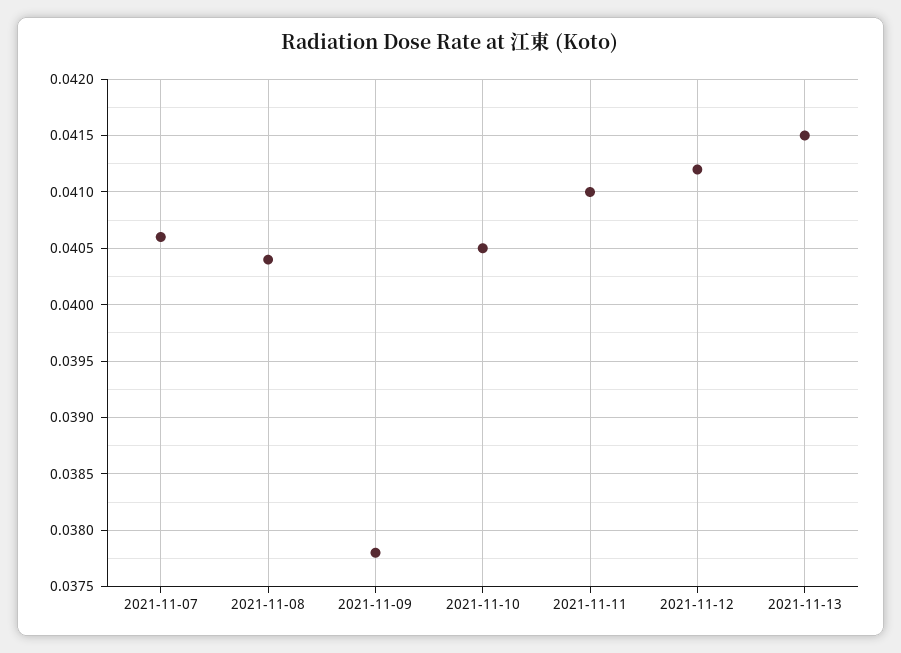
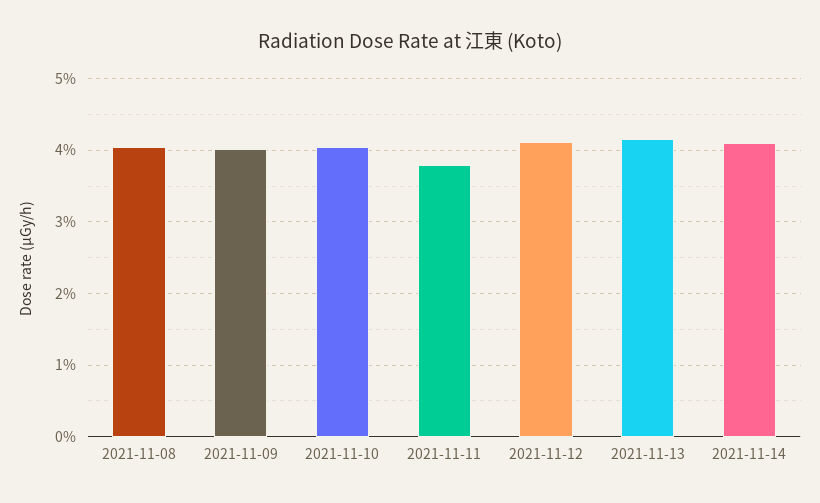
2021-11-07: 0.0406 -> none
2021-11-09: 0.0378 -> 0.04
2021-11-11: 0.041 -> 0.038
2021-11-14: none -> 0.041

